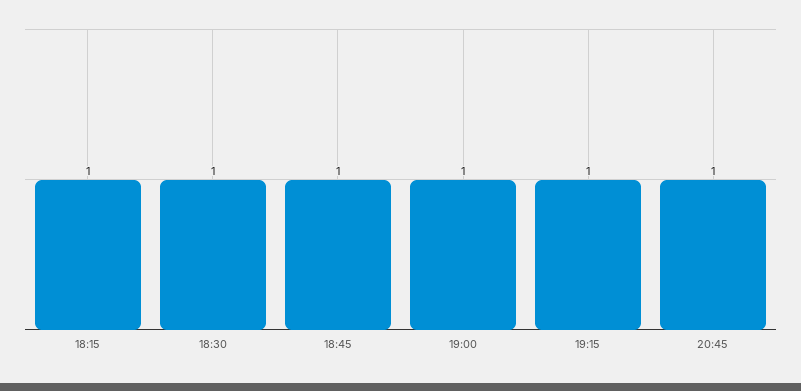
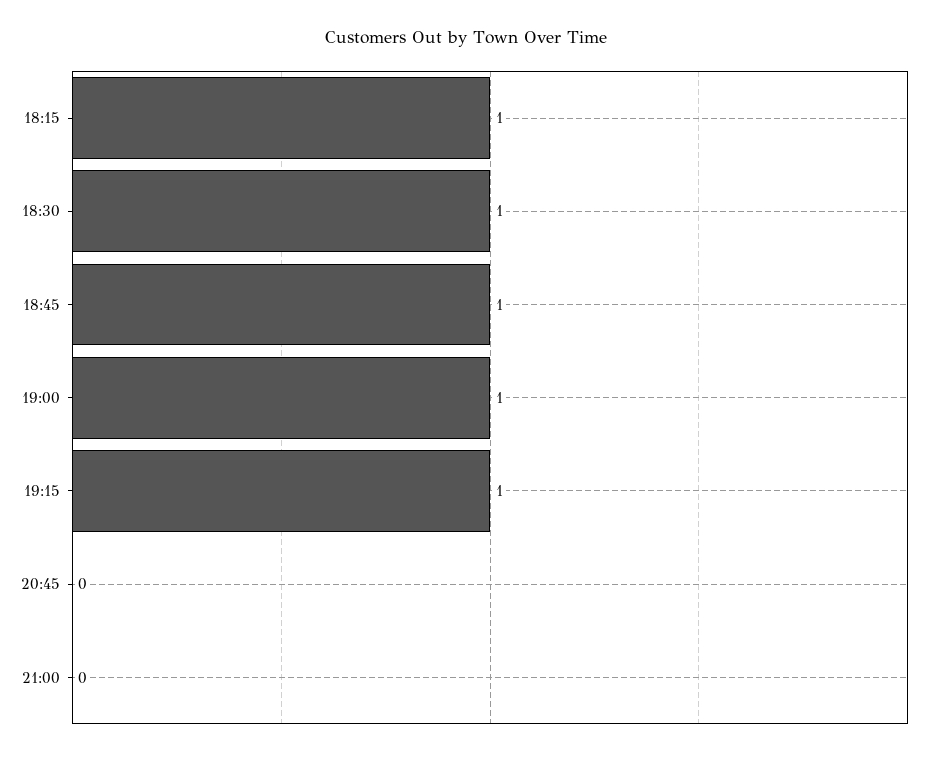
20:45: 1 -> 0
21:00: none -> 0

